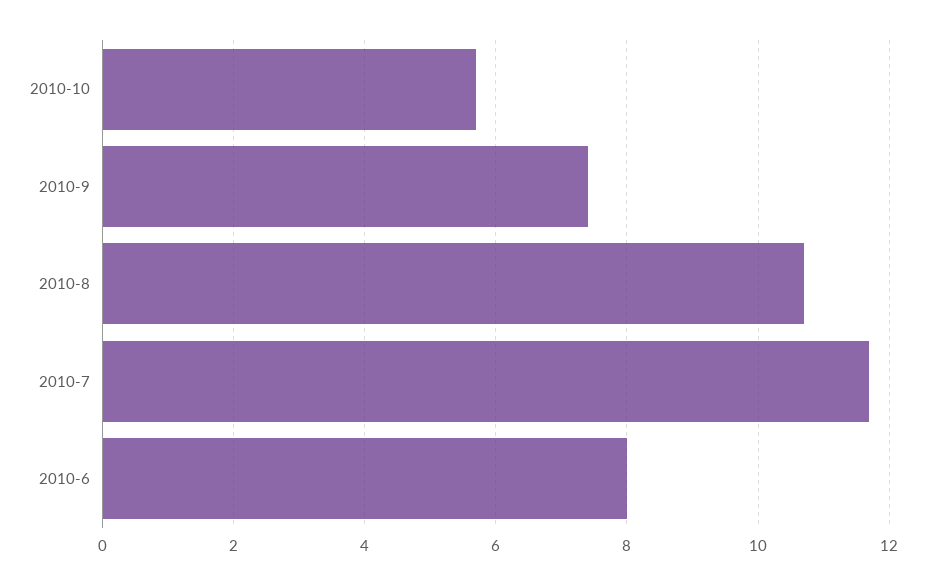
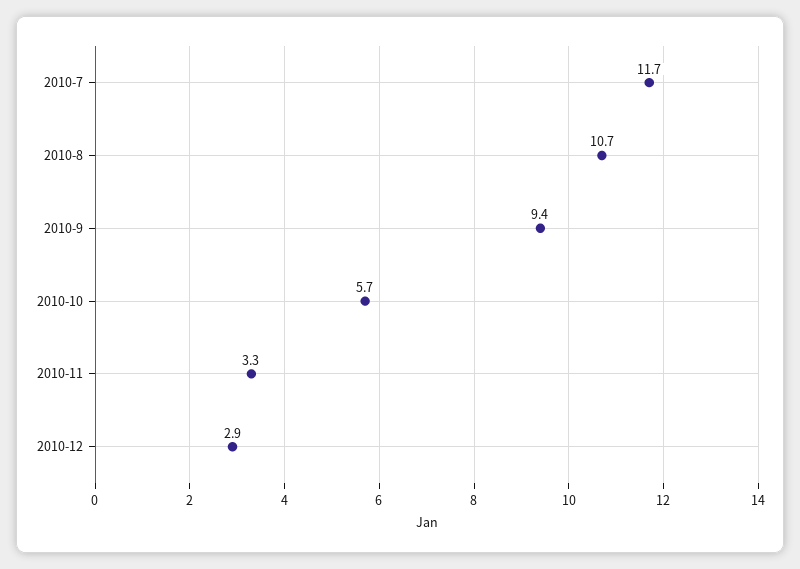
2010-9: 7.5 -> 9.4
2010-6: 8 -> none
2010-11: none -> 3.3
2010-12: none -> 2.9

